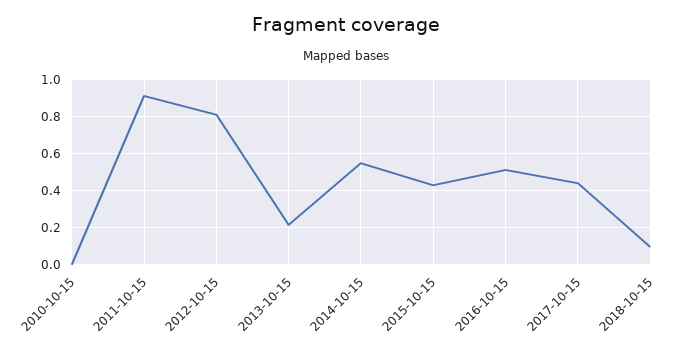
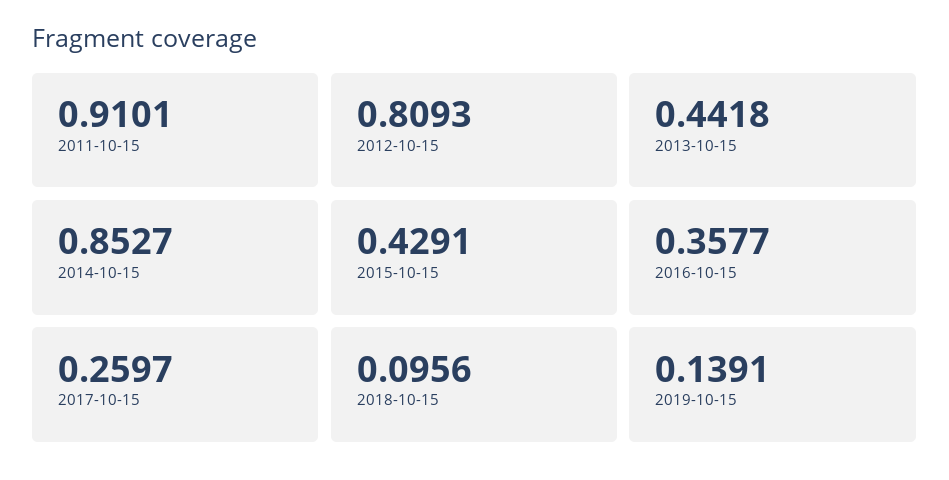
2010-10-15: 0 -> none
2013-10-15: 0.2 -> 0.4418
2014-10-15: 0.55 -> 0.8527
2016-10-15: 0.5 -> 0.3577
2017-10-15: 0.45 -> 0.2597
2019-10-15: none -> 0.1391

